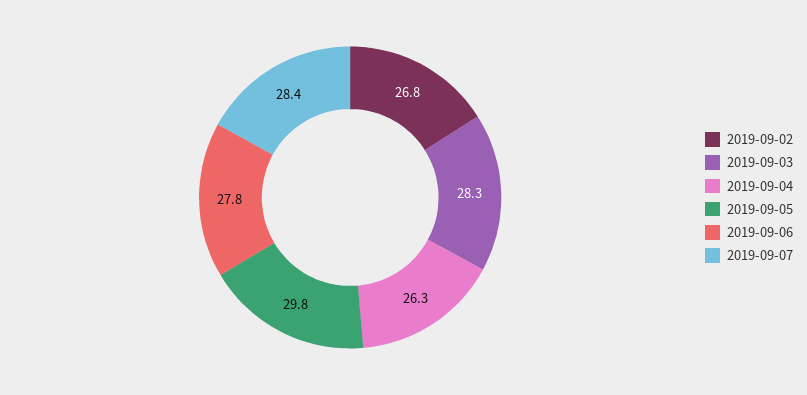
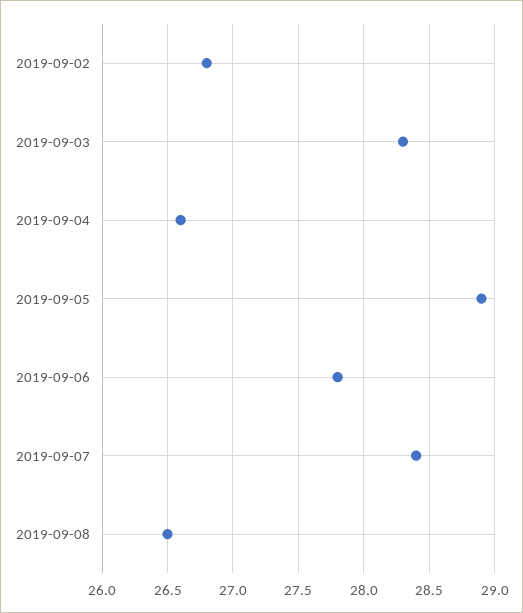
2019-09-04: 26.3 -> 26.6
2019-09-05: 29.8 -> 28.9
2019-09-08: none -> 26.5

